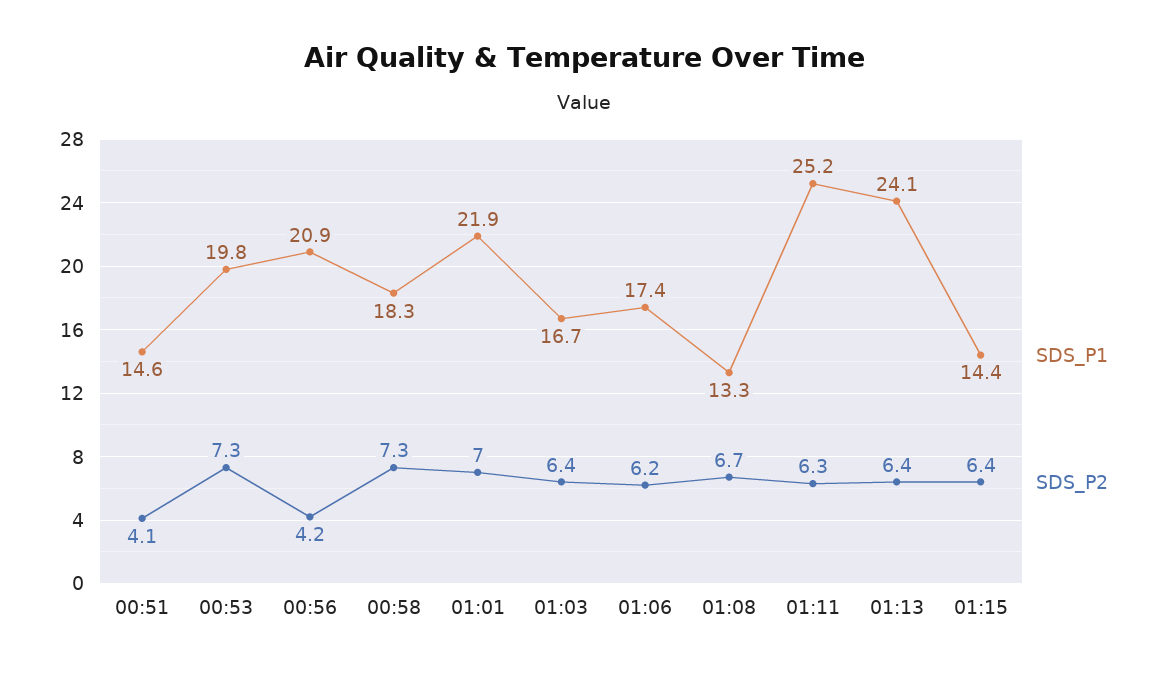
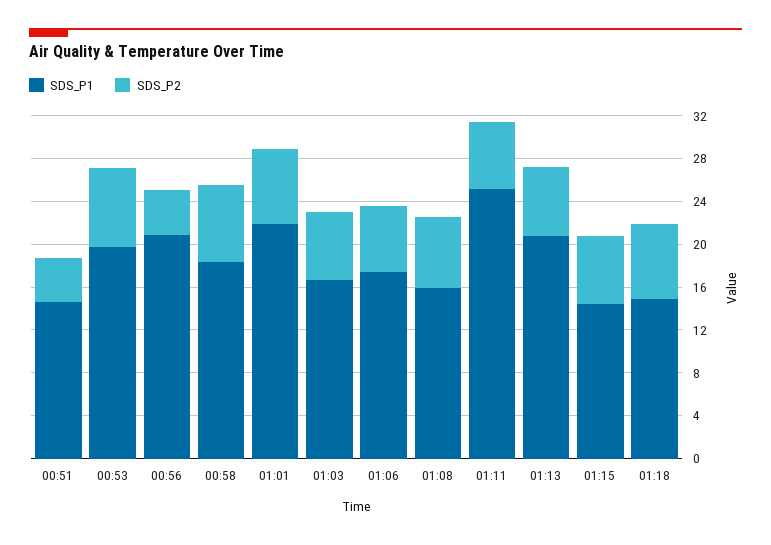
SDS_P1, 01:08: 13.3 -> 16
SDS_P1, 01:13: 24.1 -> 21
SDS_P1, 01:18: none -> 15
SDS_P2, 01:18: none -> 7

